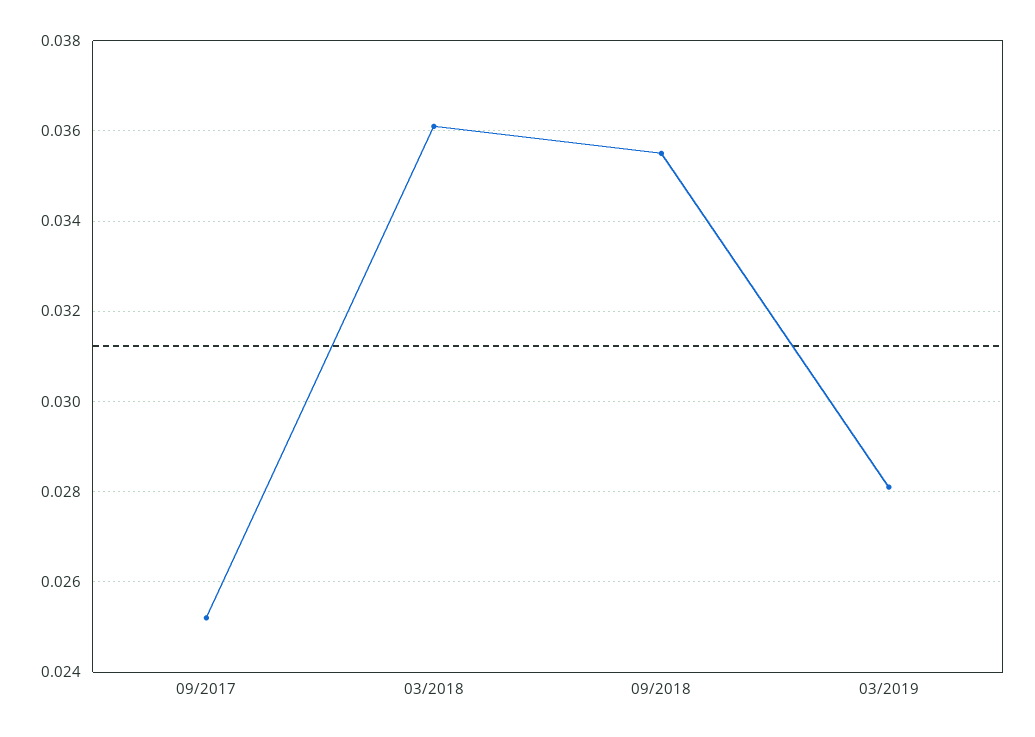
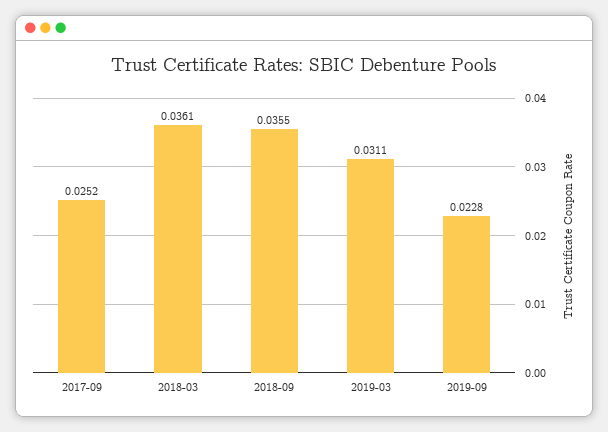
03/2019: 0.028 -> 0.0311
2019-09: none -> 0.0228

